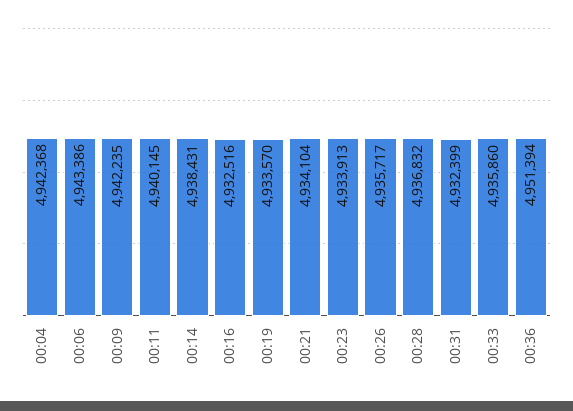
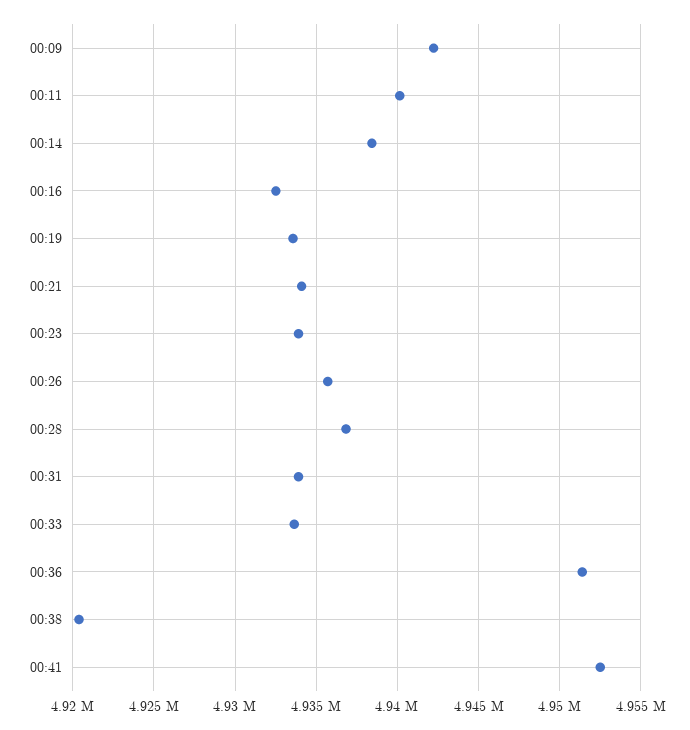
00:04: 4942368 -> none
00:06: 4943386 -> none
00:31: 4932399 -> 4934000
00:33: 4935860 -> 4933500
00:38: none -> 4920500
00:41: none -> 4952500

